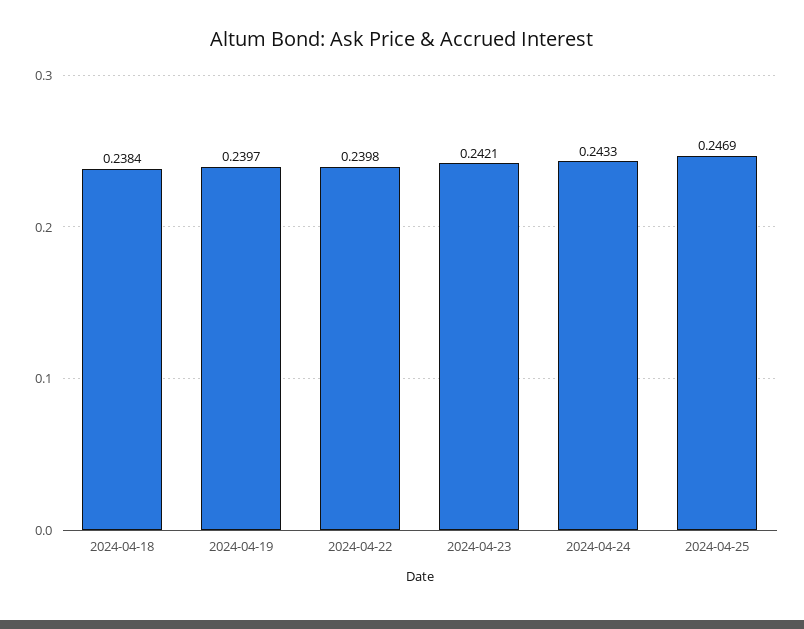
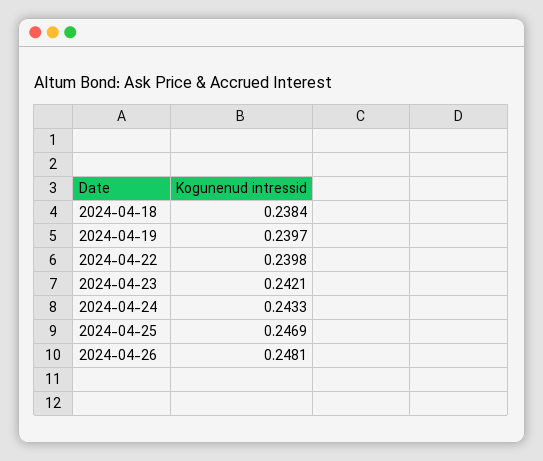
2024-04-26: none -> 0.2481

